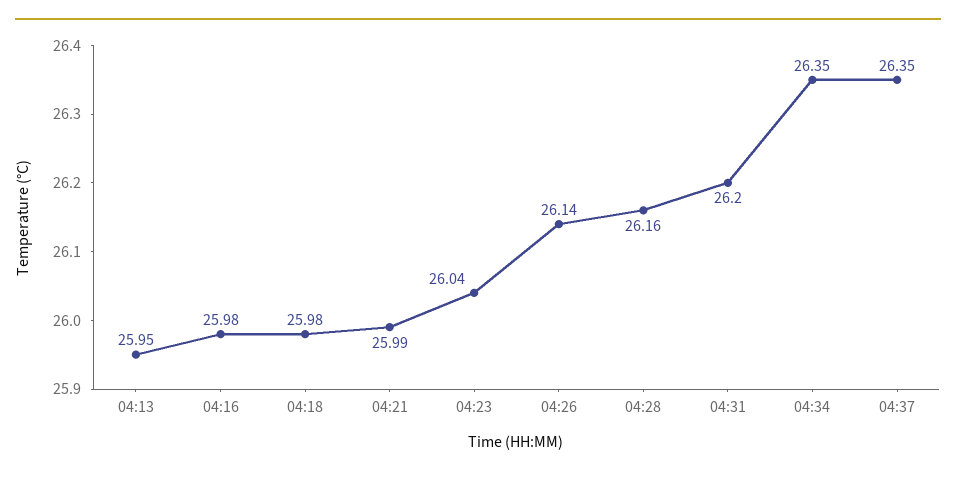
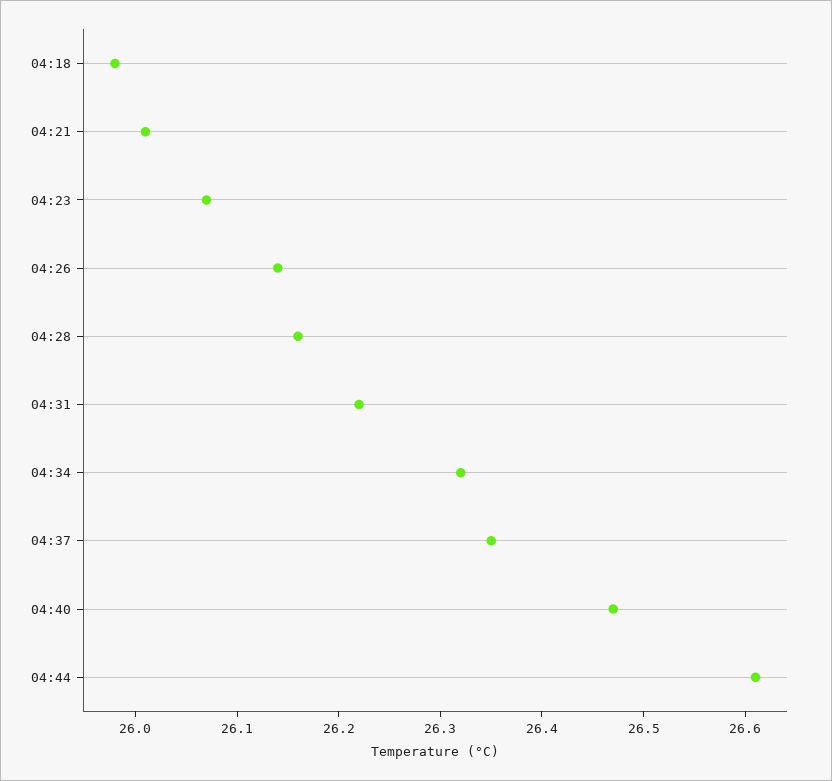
04:13: 25.95 -> none
04:16: 25.98 -> none
04:21: 25.99 -> 26.01
04:23: 26.04 -> 26.07
04:31: 26.2 -> 26.22
04:34: 26.35 -> 26.32
04:40: none -> 26.47
04:44: none -> 26.61

